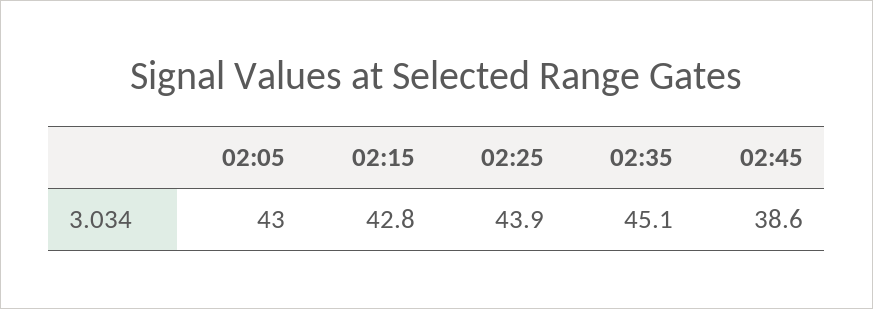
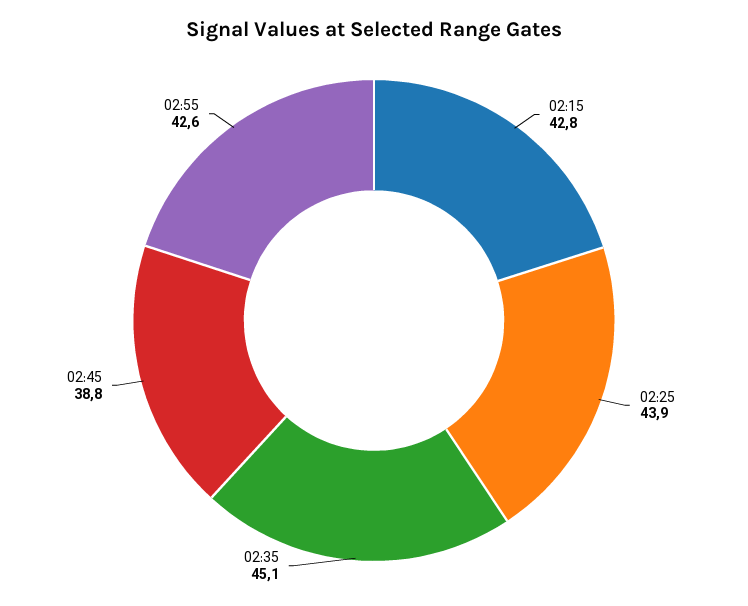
02:05: 43 -> none
02:45: 38.6 -> 38.8
02:55: none -> 42.6

